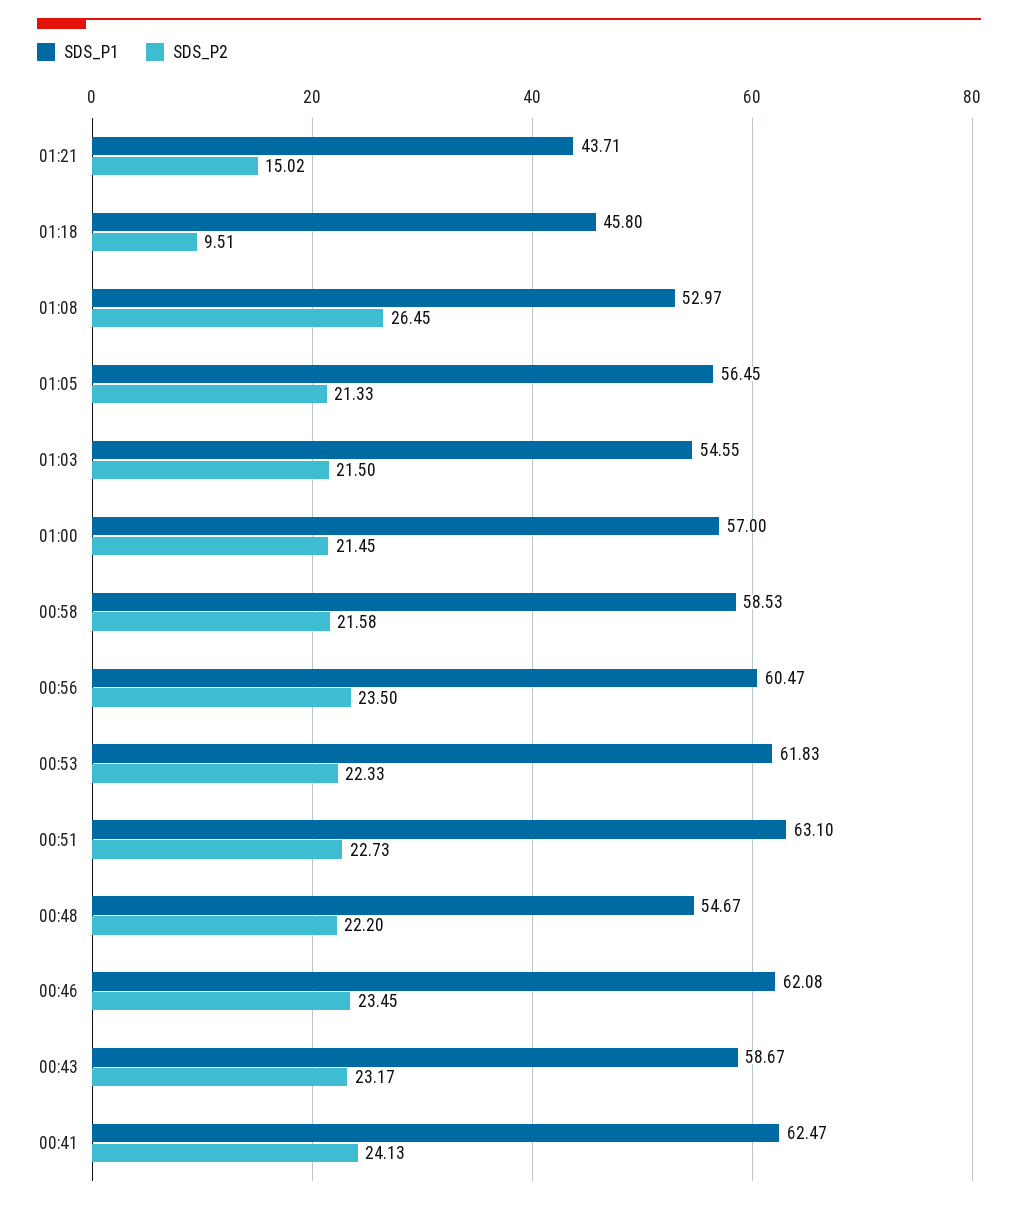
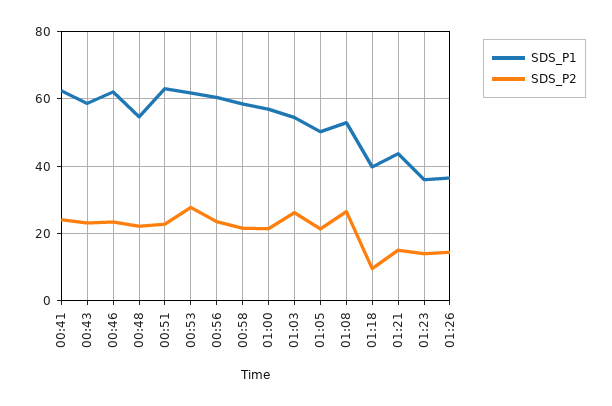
SDS_P1, 01:18: 45.8 -> 40
SDS_P1, 01:05: 56.45 -> 50
SDS_P2, 01:03: 21.5 -> 26
SDS_P2, 00:53: 22.33 -> 28
SDS_P1, 01:23: none -> 36
SDS_P2, 01:23: none -> 14
SDS_P1, 01:26: none -> 36
SDS_P2, 01:26: none -> 14

